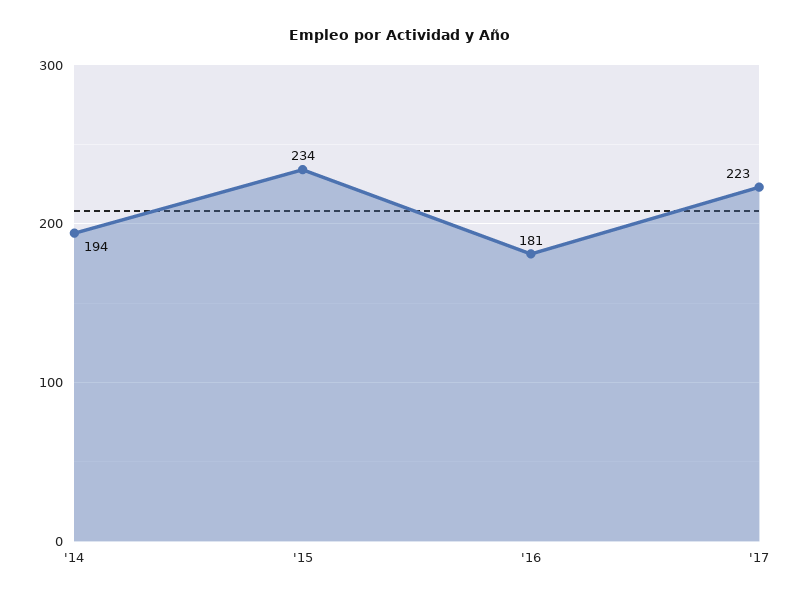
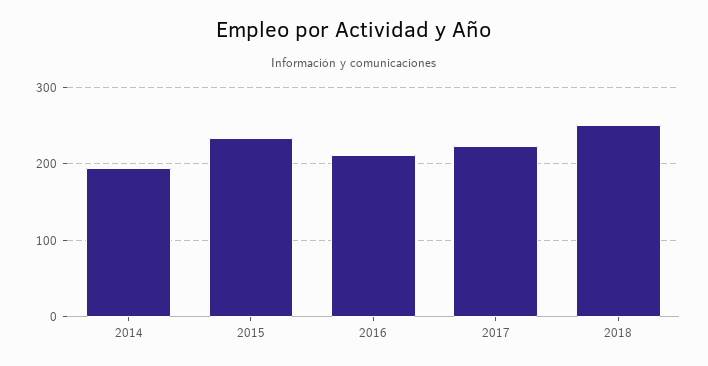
'16: 181 -> 210
2018: none -> 250

